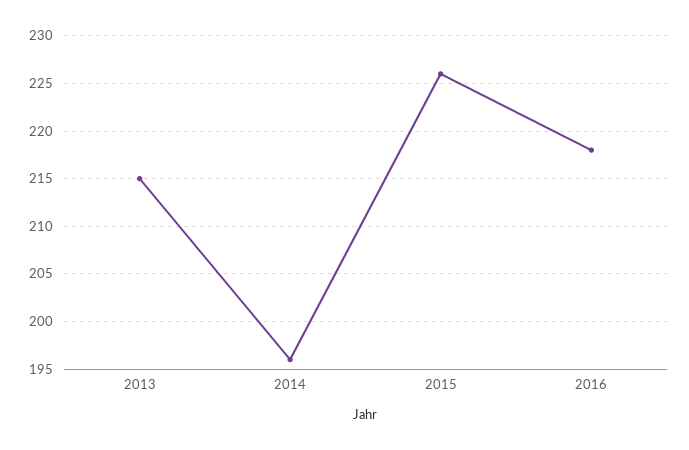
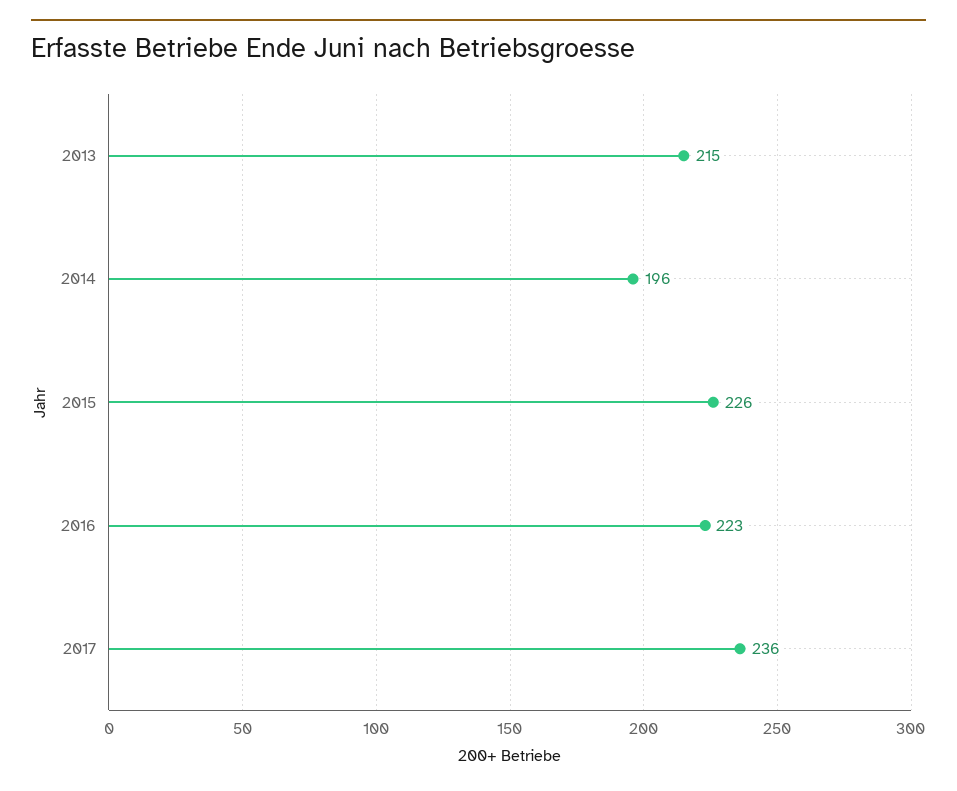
2016: 218 -> 223
2017: none -> 236

